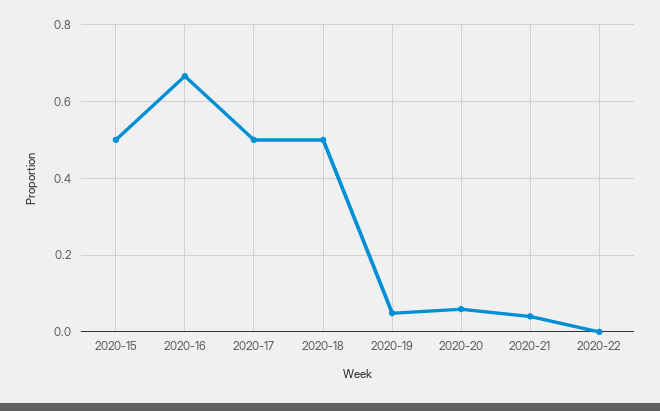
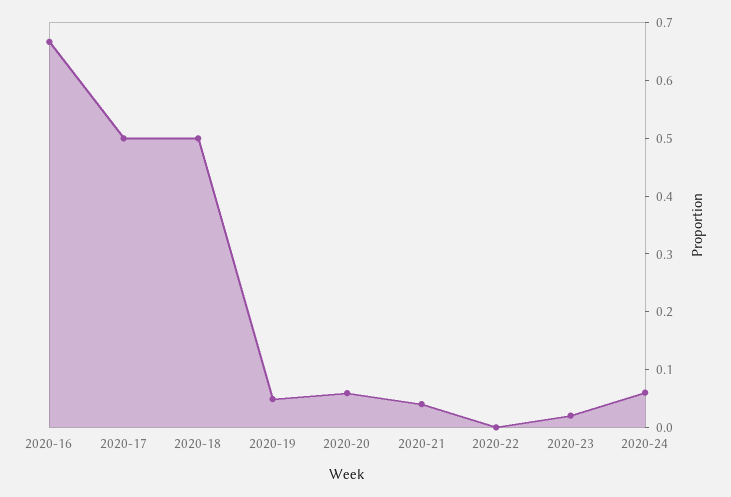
2020-15: 0.5 -> none
2020-23: none -> 0.02
2020-24: none -> 0.06

